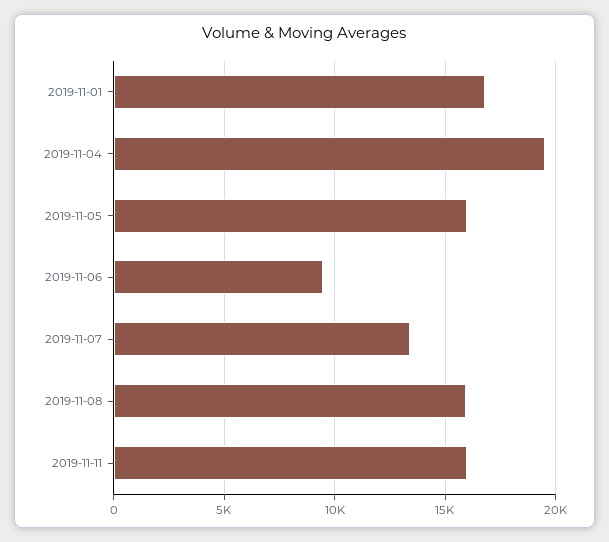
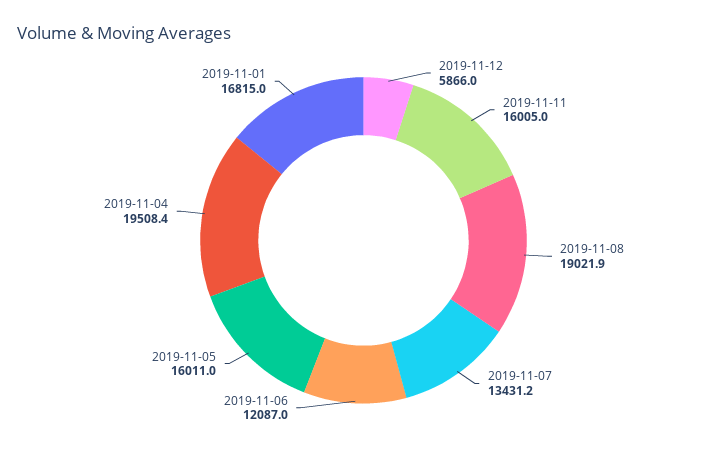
2019-11-06: 9500 -> 12087
2019-11-08: 16000 -> 19021.9
2019-11-12: none -> 5866

